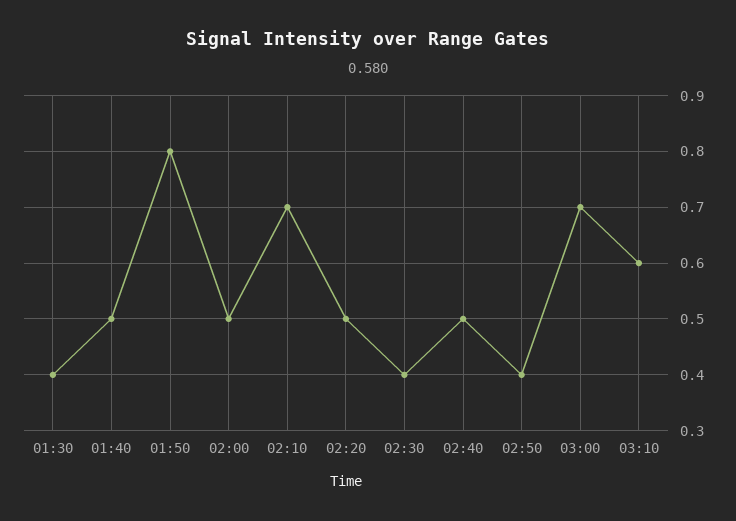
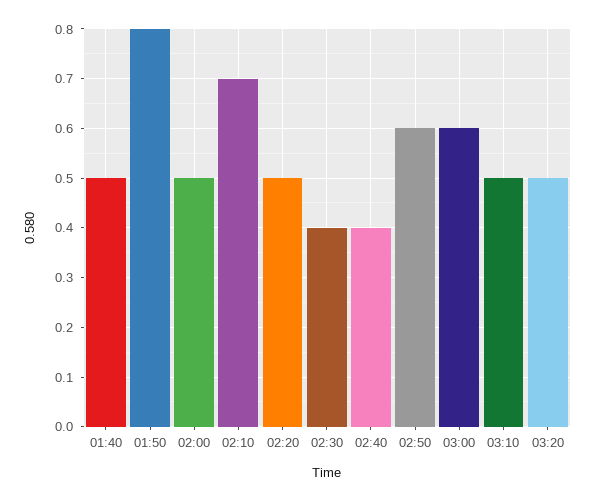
01:30: 0.4 -> none
02:40: 0.5 -> 0.4
02:50: 0.4 -> 0.6
03:00: 0.7 -> 0.6
03:10: 0.6 -> 0.5
03:20: none -> 0.5

